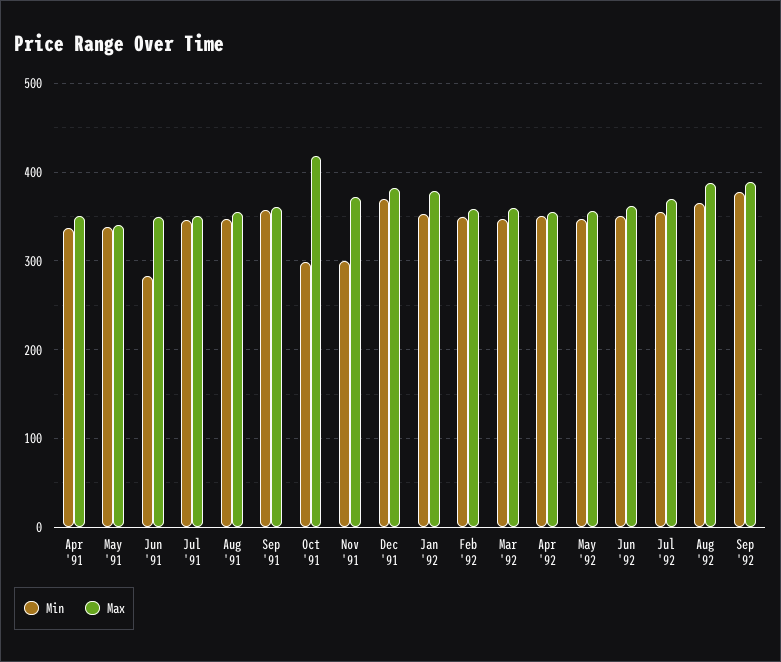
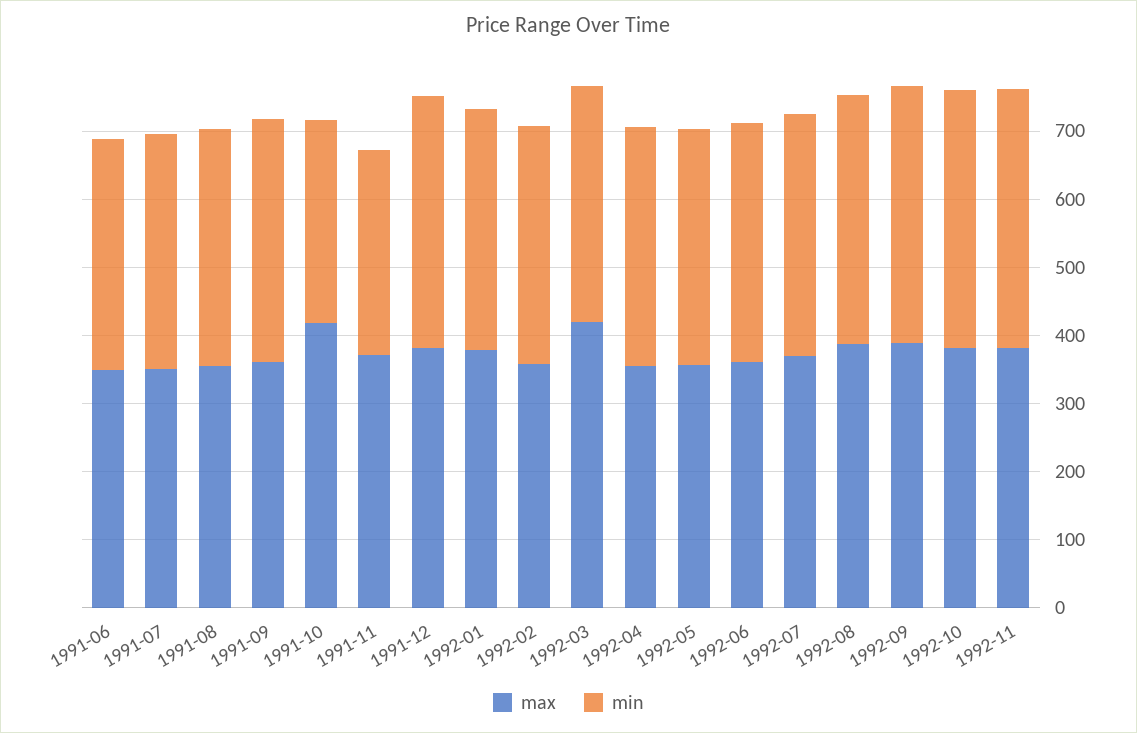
Min, Apr '91: 340 -> none
Max, Apr '91: 350 -> none
Min, May '91: 340 -> none
Max, May '91: 340 -> none
Min, Jun '91: 280 -> 340
Max, Mar '92: 360 -> 420
Max, 1992-10: none -> 380
Min, 1992-10: none -> 380
Max, 1992-11: none -> 380
Min, 1992-11: none -> 380

